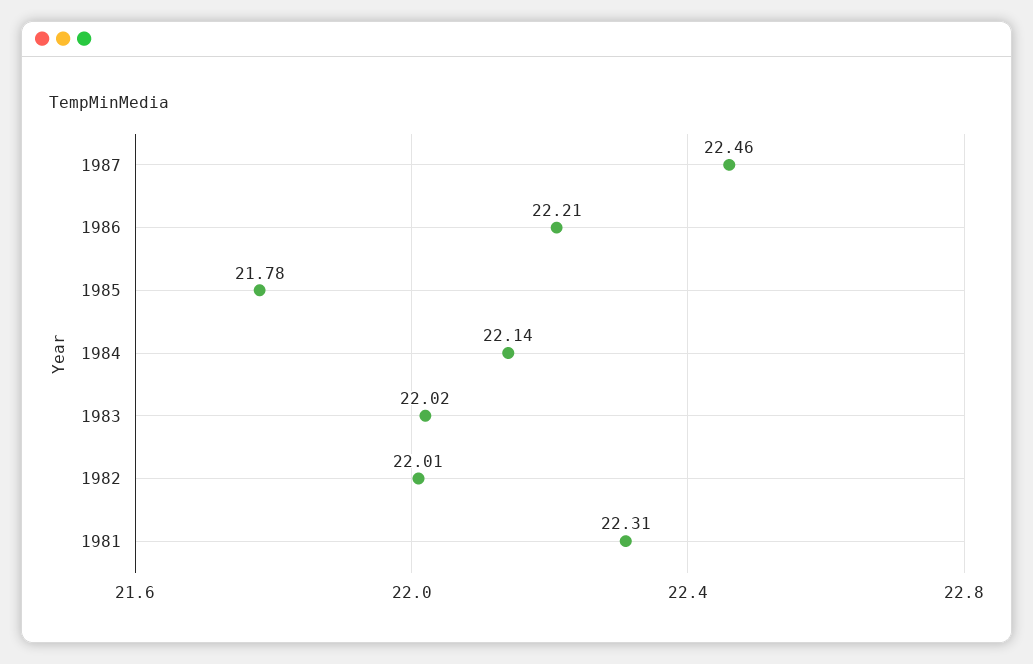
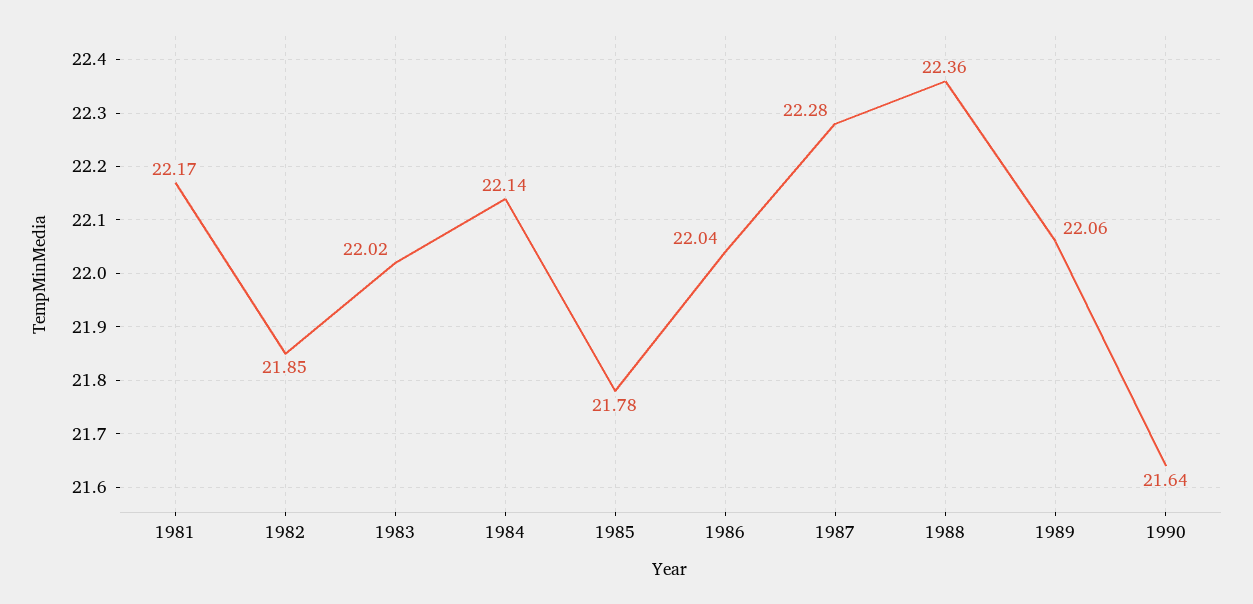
1987: 22.46 -> 22.28
1986: 22.21 -> 22.04
1982: 22.01 -> 21.85
1981: 22.31 -> 22.17
1988: none -> 22.36
1989: none -> 22.06
1990: none -> 21.64

